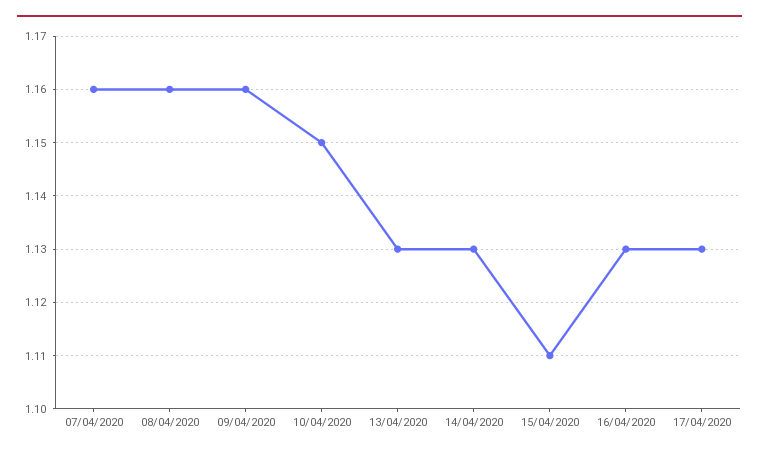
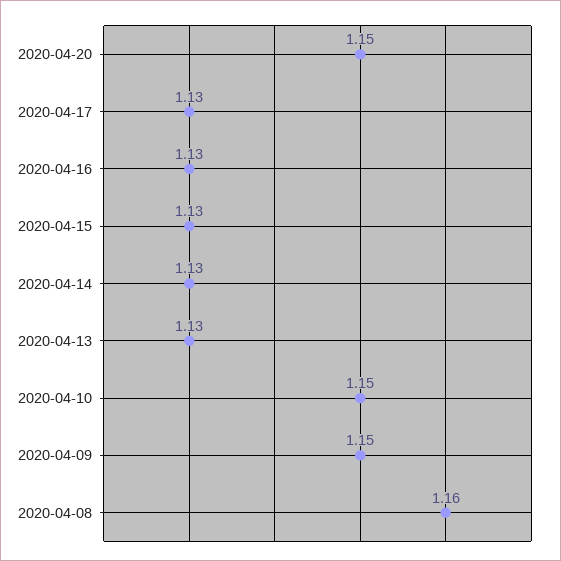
07/04/2020: 1.16 -> none
09/04/2020: 1.16 -> 1.15
15/04/2020: 1.11 -> 1.13
2020-04-20: none -> 1.15

